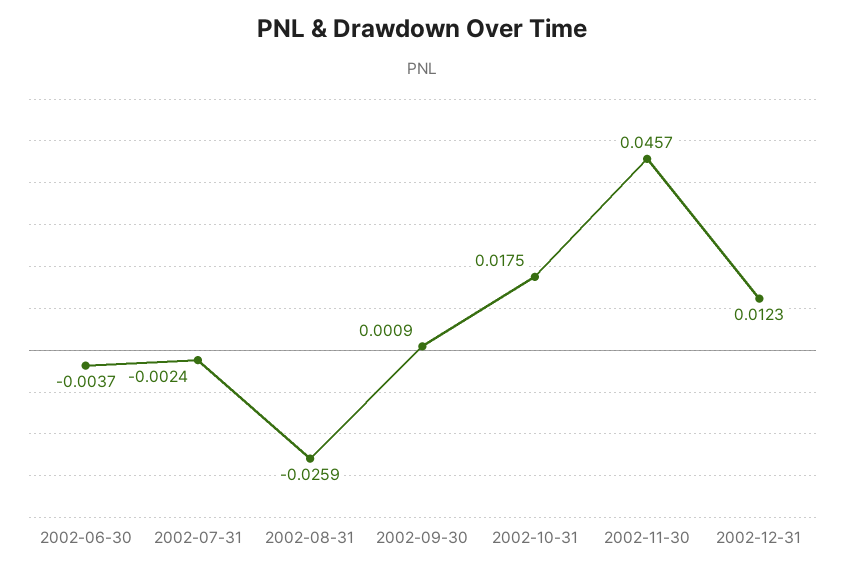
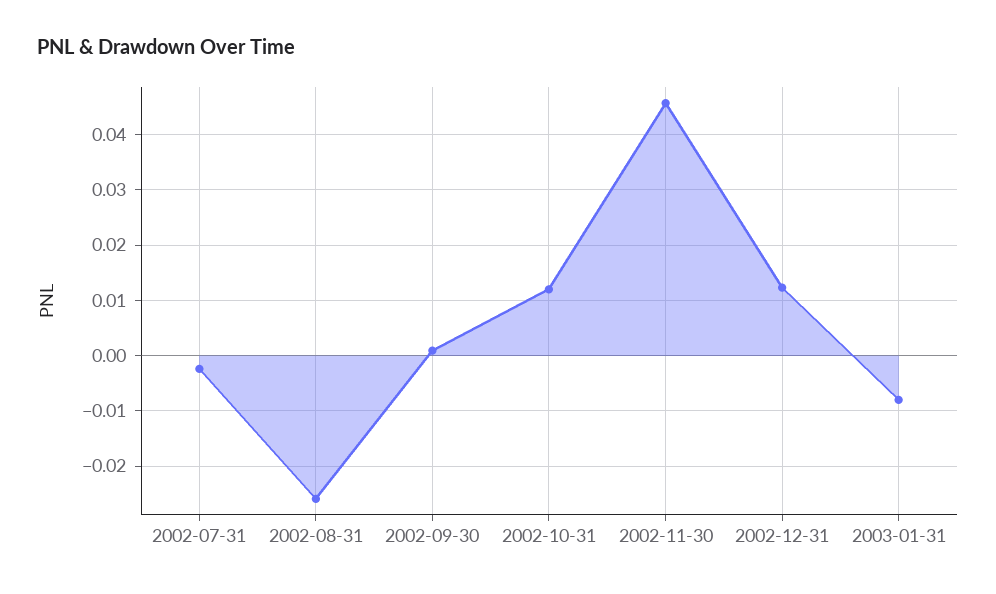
2002-06-30: -0.0037 -> none
2002-10-31: 0.0175 -> 0.012
2003-01-31: none -> -0.008

